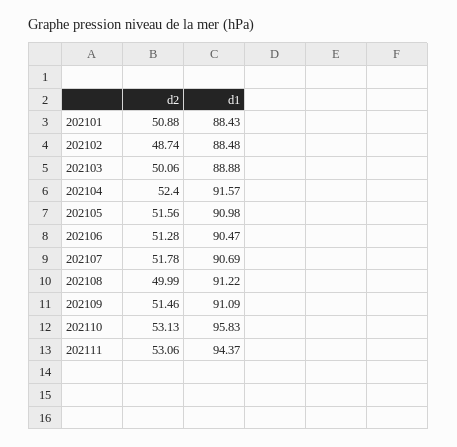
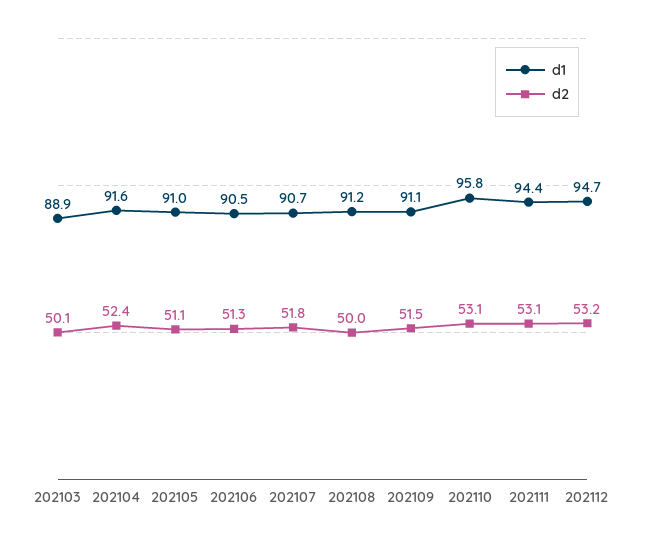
d2, 202101: 50.88 -> none
d1, 202101: 88.43 -> none
d2, 202102: 48.74 -> none
d1, 202102: 88.48 -> none
d2, 202105: 51.56 -> 51.1
d1, 202112: none -> 94.7
d2, 202112: none -> 53.2

